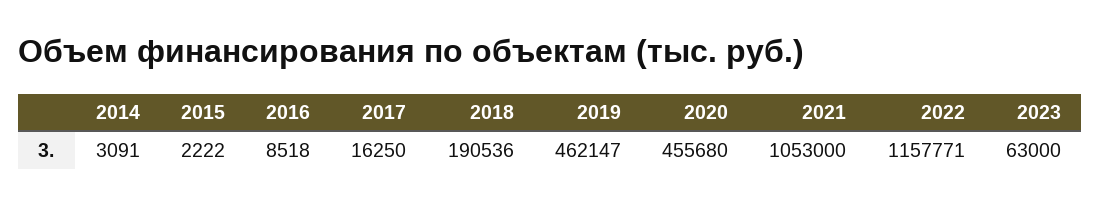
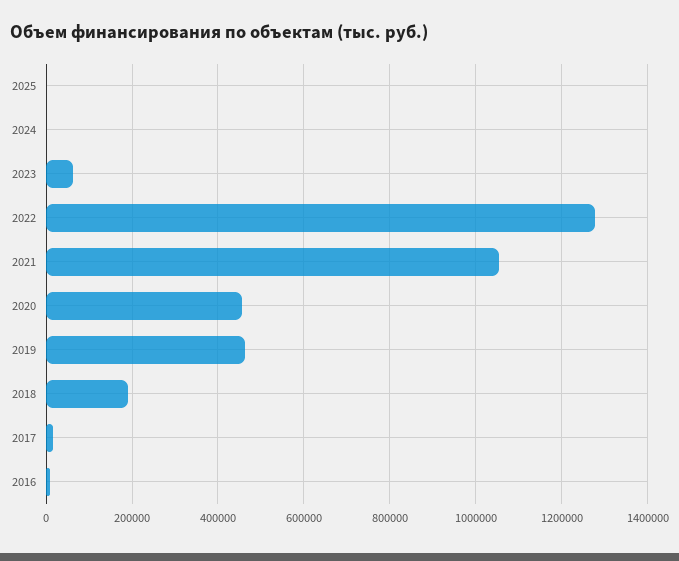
2014: 3091 -> none
2015: 2222 -> none
2022: 1157771 -> 1280000
2025: none -> 0
2024: none -> 0

